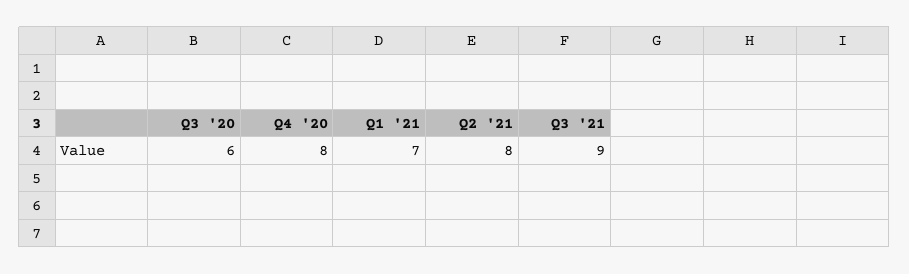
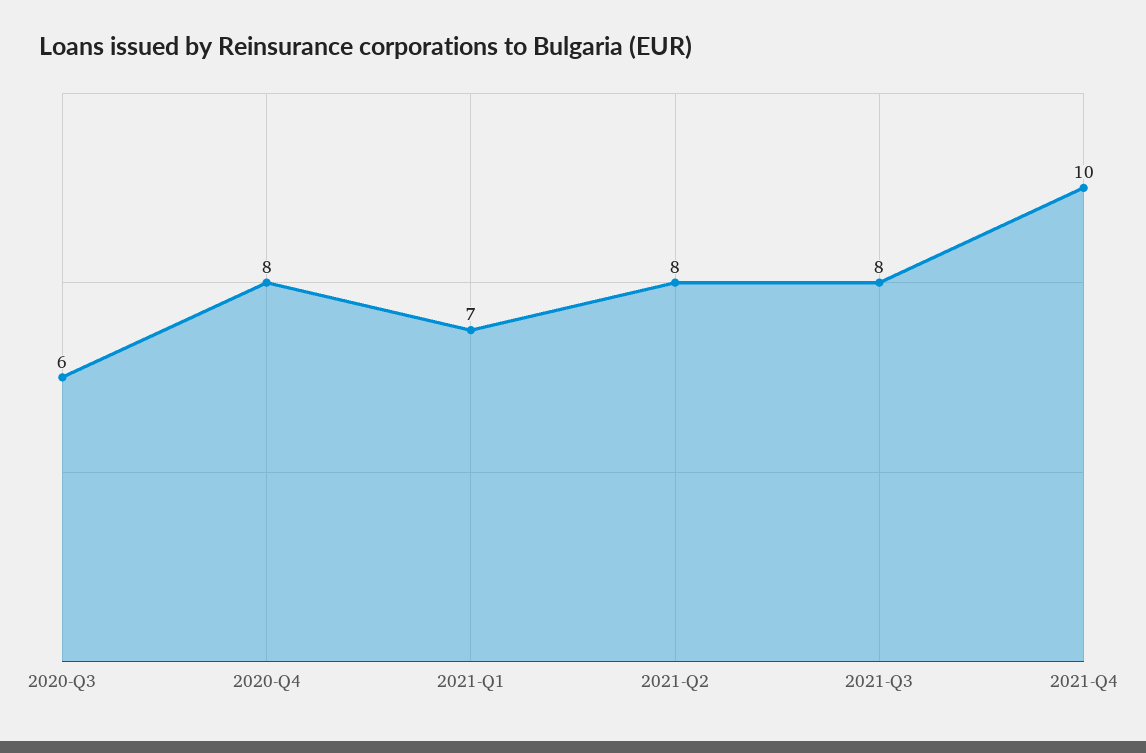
Q3 '21: 9 -> 8
2021-Q4: none -> 10

